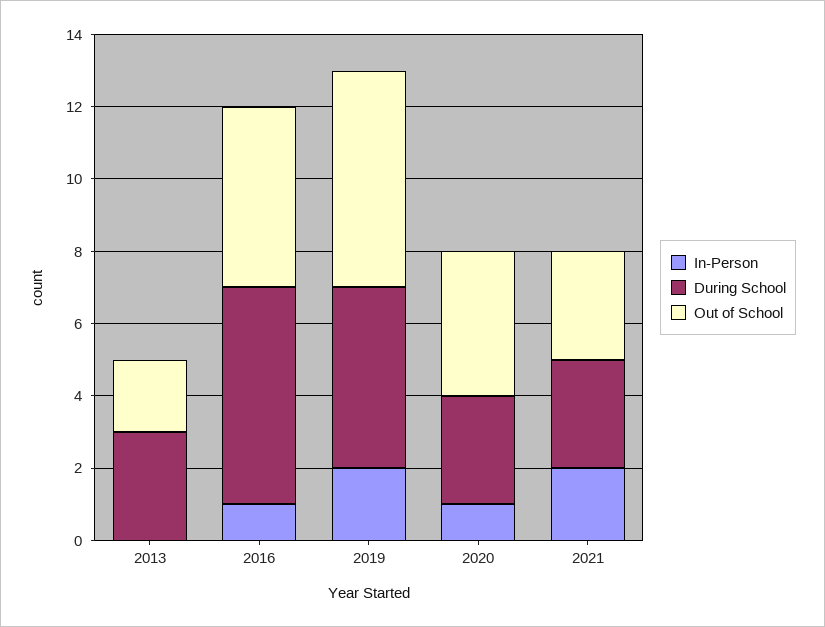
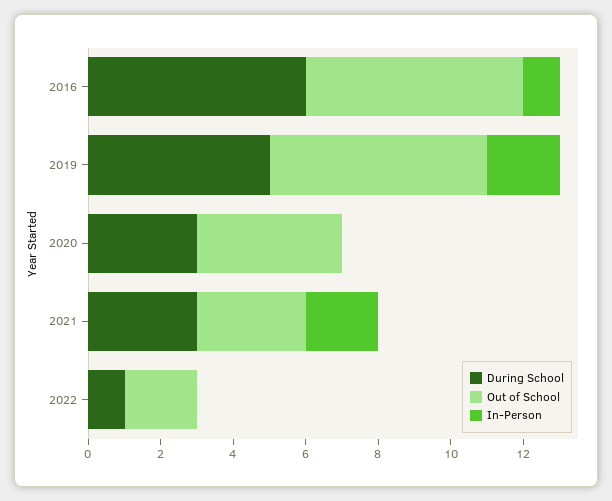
In-Person, 2013: 0 -> none
During School, 2013: 3 -> none
Out of School, 2013: 2 -> none
Out of School, 2016: 5 -> 6
In-Person, 2020: 1 -> 0
During School, 2022: none -> 1
Out of School, 2022: none -> 2
In-Person, 2022: none -> 0

